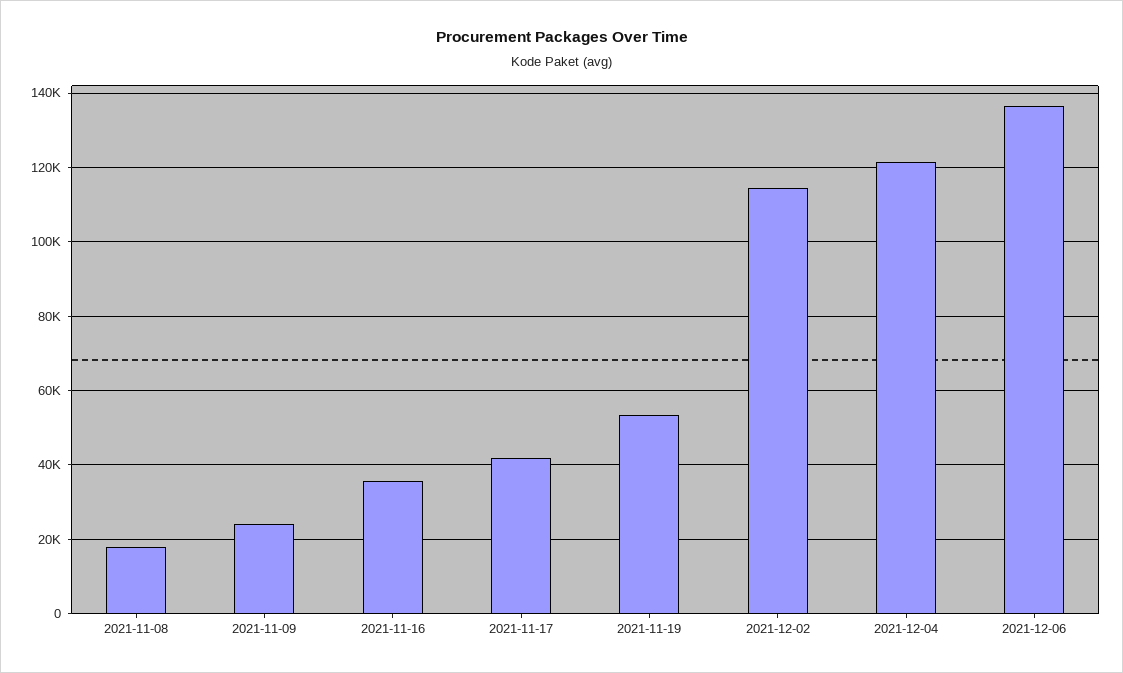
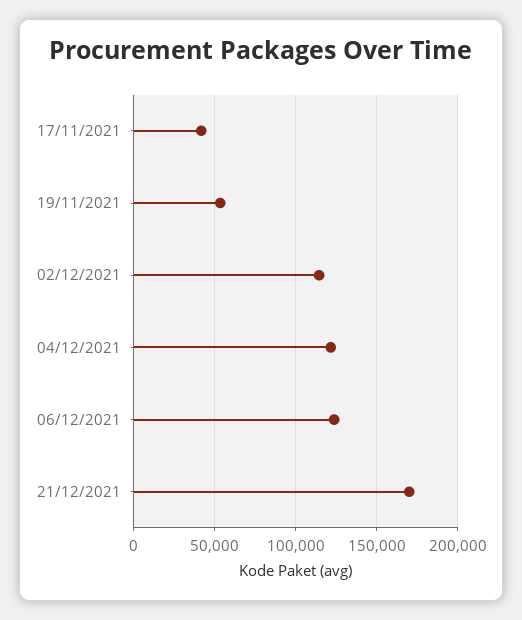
2021-11-08: 18000 -> none
2021-11-09: 24000 -> none
2021-11-16: 36000 -> none
2021-12-06: 136000 -> 125000
21/12/2021: none -> 170000

